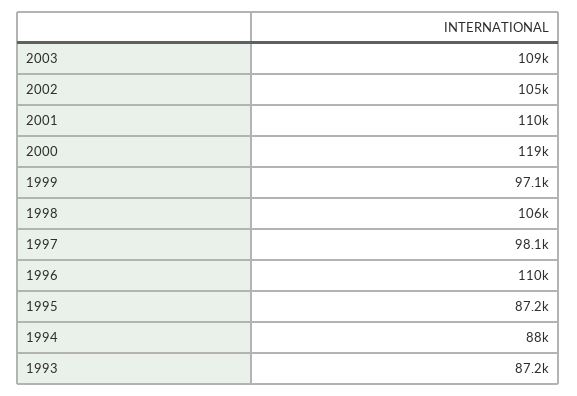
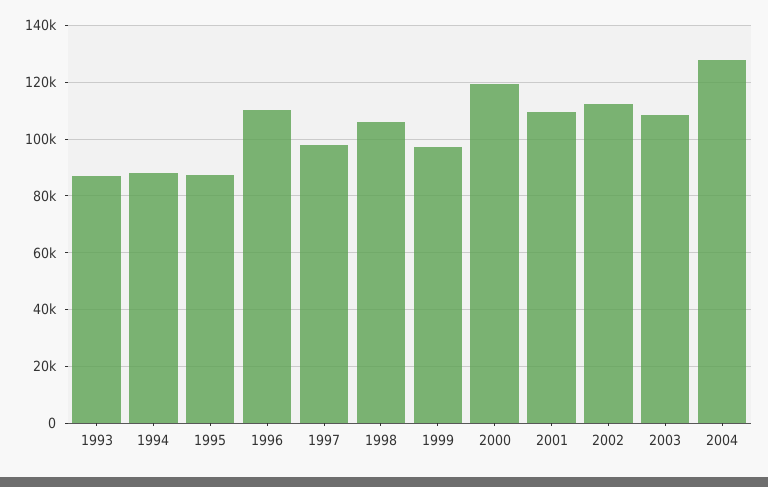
2002: 105000 -> 112500
2004: none -> 127500

